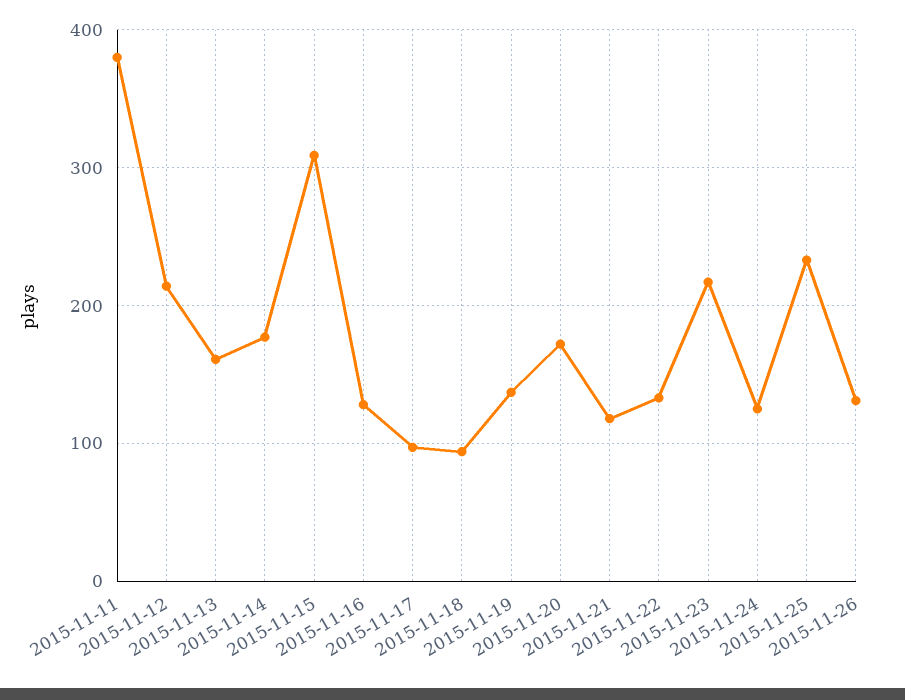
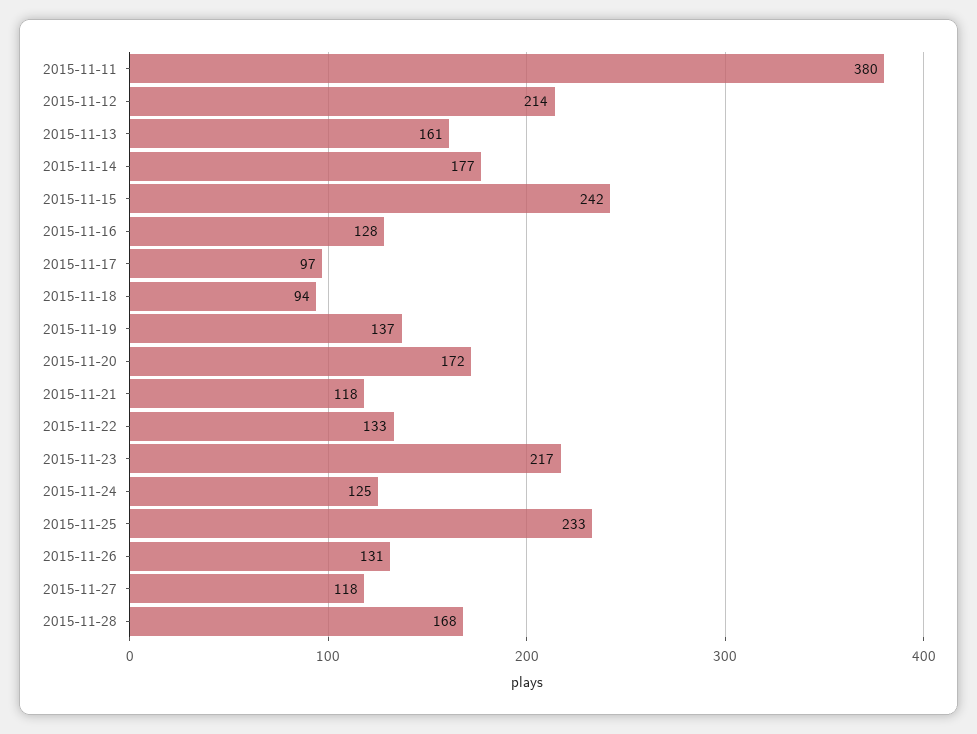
2015-11-15: 310 -> 242
2015-11-27: none -> 118
2015-11-28: none -> 168

